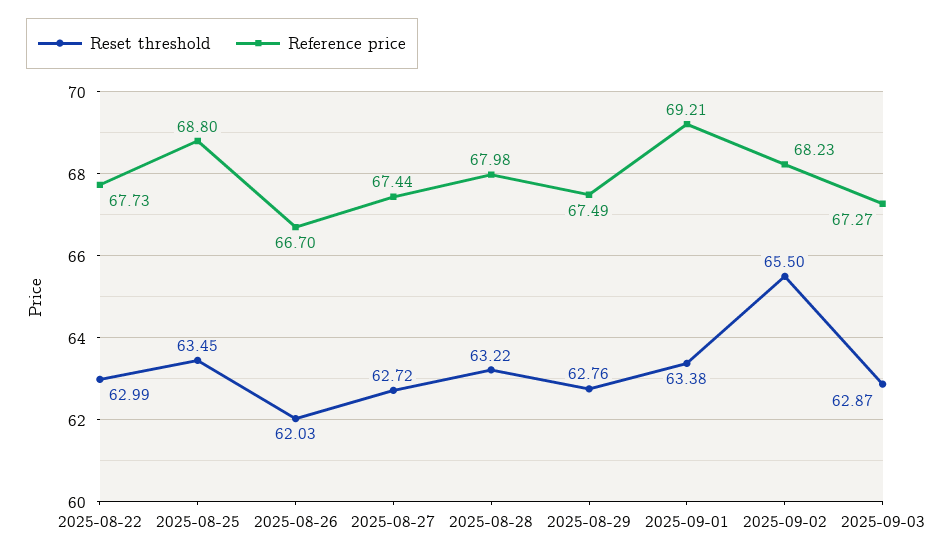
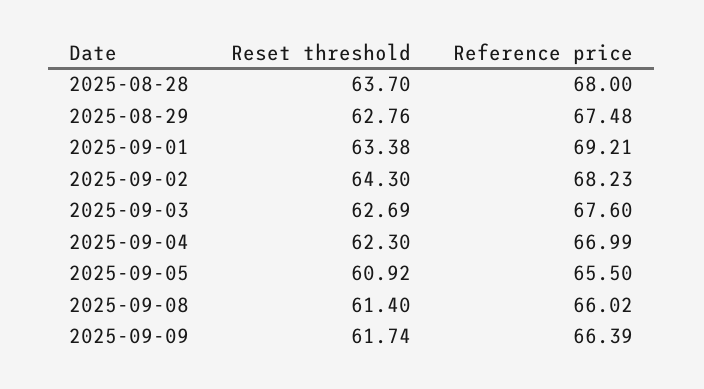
Reset threshold, 2025-08-22: 62.99 -> none
Reference price, 2025-08-22: 67.73 -> none
Reset threshold, 2025-08-25: 63.45 -> none
Reference price, 2025-08-25: 68.8 -> none
Reset threshold, 2025-08-26: 62.03 -> none
Reference price, 2025-08-26: 66.7 -> none
Reset threshold, 2025-08-27: 62.72 -> none
Reference price, 2025-08-27: 67.44 -> none
Reset threshold, 2025-08-28: 63.22 -> 63.7
Reference price, 2025-08-28: 67.98 -> 68
Reference price, 2025-08-29: 67.49 -> 67.48
Reset threshold, 2025-09-02: 65.5 -> 64.3
Reset threshold, 2025-09-03: 62.87 -> 62.69
Reference price, 2025-09-03: 67.27 -> 67.6
Reset threshold, 2025-09-04: none -> 62.3
Reference price, 2025-09-04: none -> 66.99
Reset threshold, 2025-09-05: none -> 60.92
Reference price, 2025-09-05: none -> 65.5
Reset threshold, 2025-09-08: none -> 61.4
Reference price, 2025-09-08: none -> 66.02
Reset threshold, 2025-09-09: none -> 61.74
Reference price, 2025-09-09: none -> 66.39

